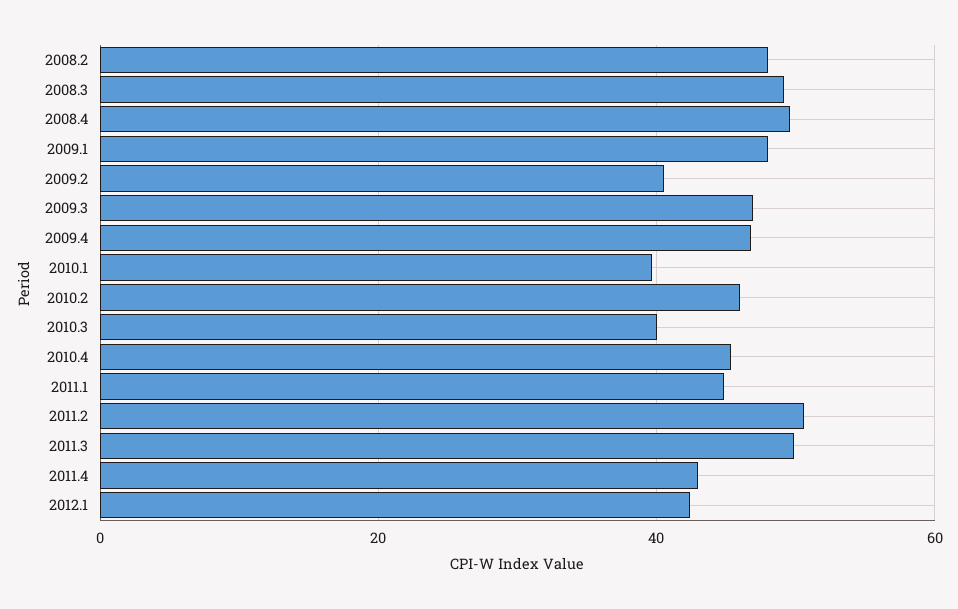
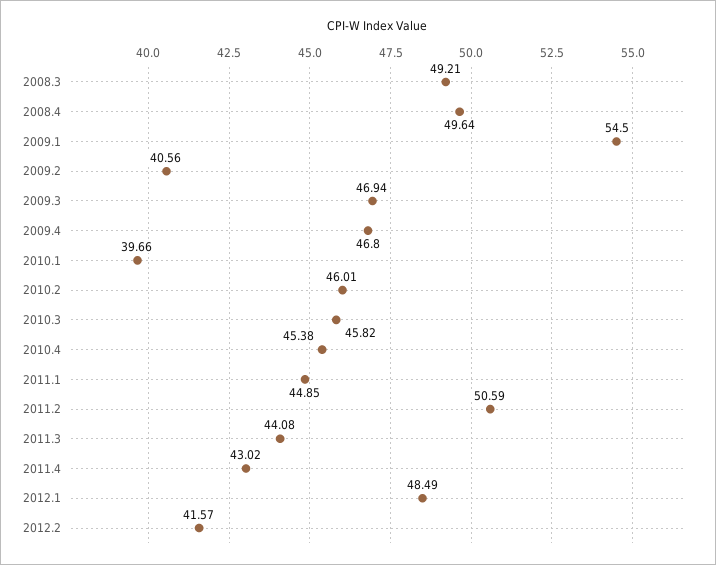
2008.2: 48 -> none
2009.1: 48 -> 54.5
2010.3: 40 -> 45.82
2011.3: 50 -> 44.08
2012.1: 42 -> 48.49
2012.2: none -> 41.57

